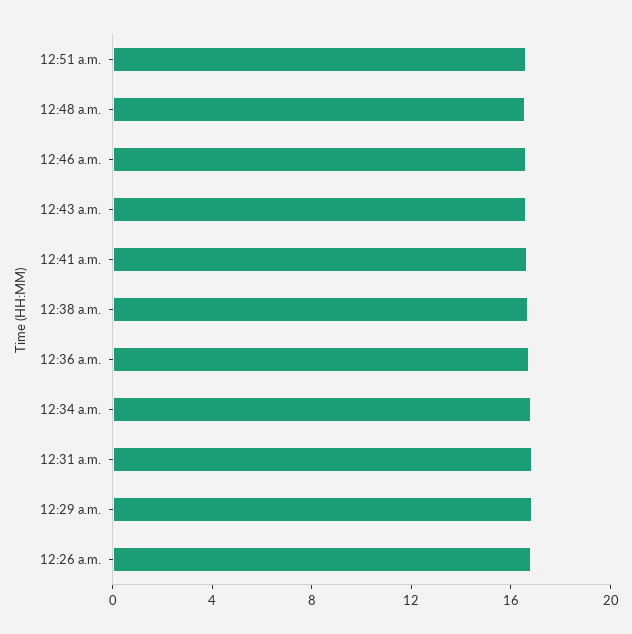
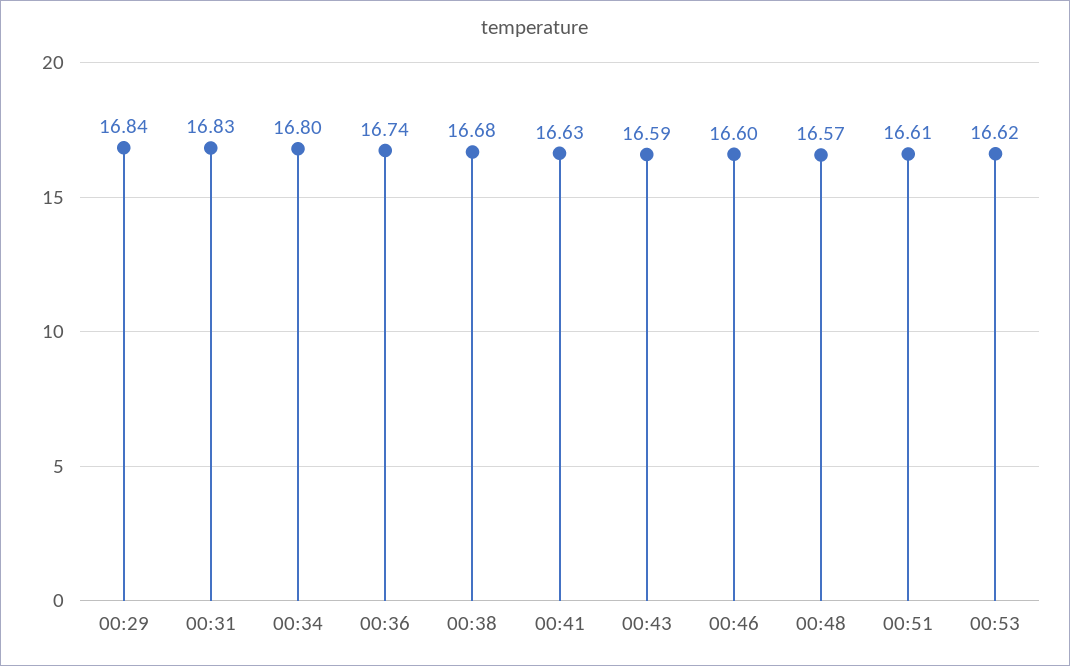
12:26 a.m.: 17 -> none
00:53: none -> 16.62

